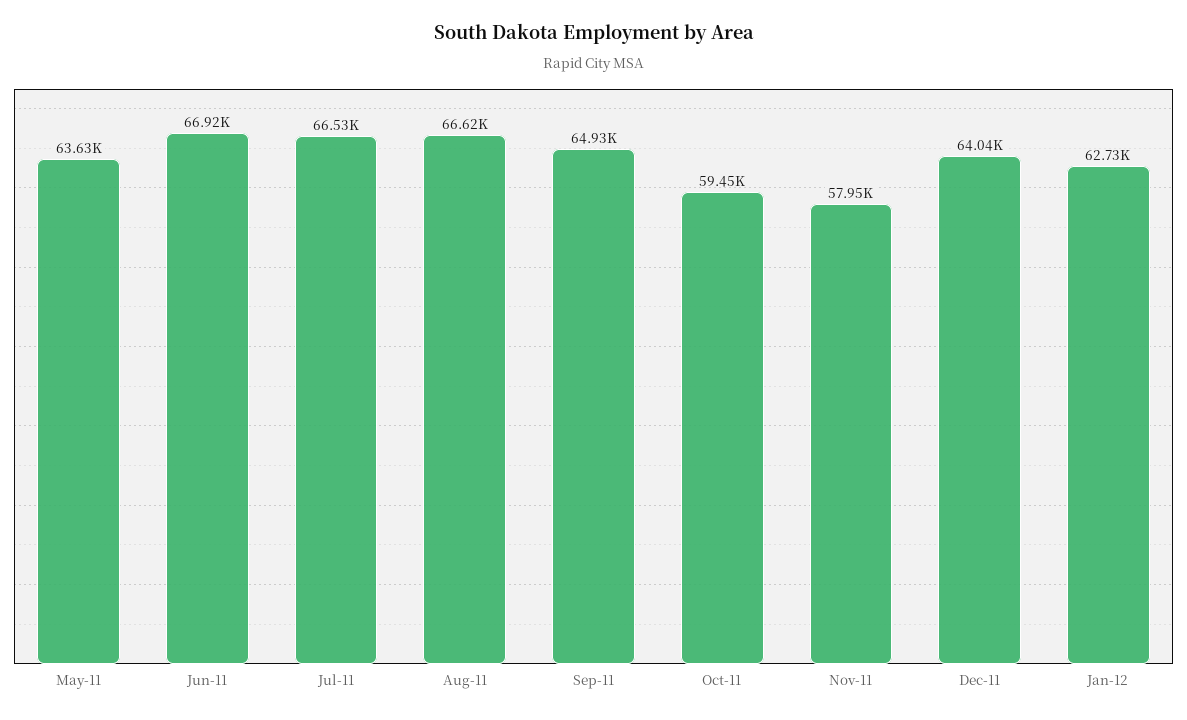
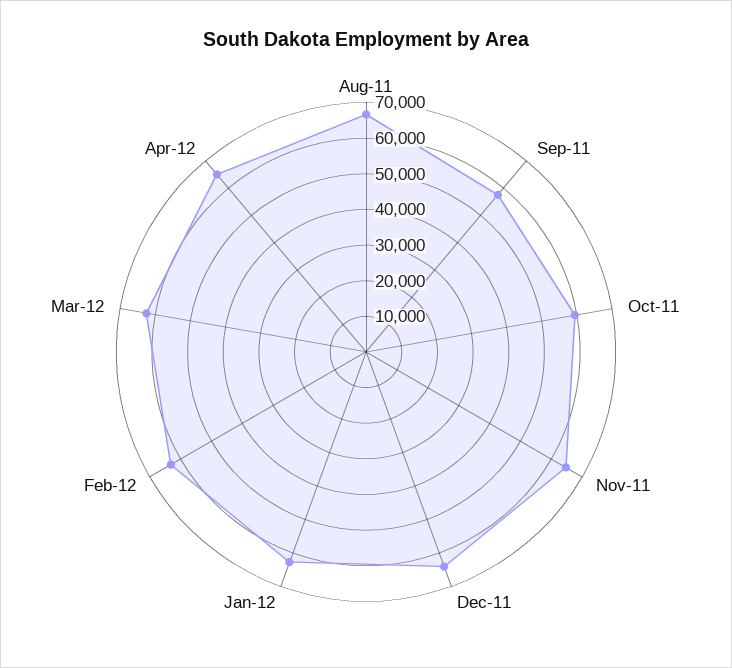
May-11: 63630 -> none
Jun-11: 66920 -> none
Jul-11: 66530 -> none
Sep-11: 64930 -> 57500
Nov-11: 57950 -> 65000
Feb-12: none -> 62500
Mar-12: none -> 62500
Apr-12: none -> 65000

